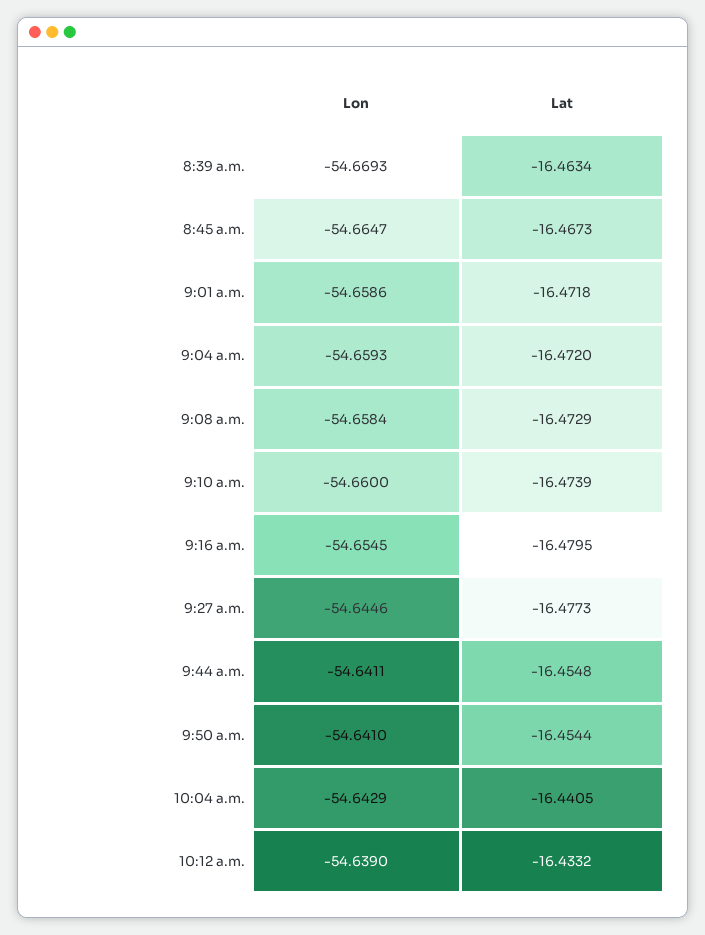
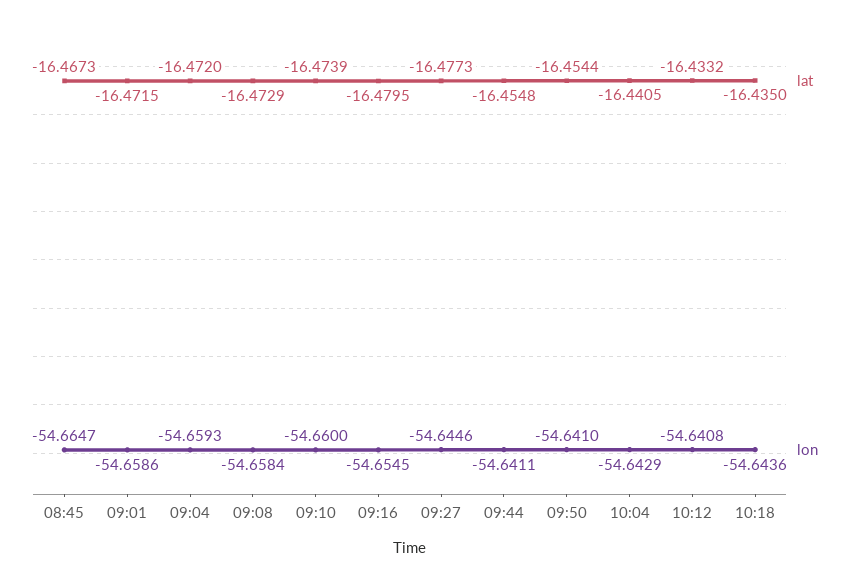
Lon, 8:39 a.m.: -54.6693 -> none
Lat, 8:39 a.m.: -16.4634 -> none
Lat, 9:01 a.m.: -16.4718 -> -16.4715
Lon, 10:12 a.m.: -54.639 -> -54.6408
Lat, 10:18: none -> -16.435
Lon, 10:18: none -> -54.6436

